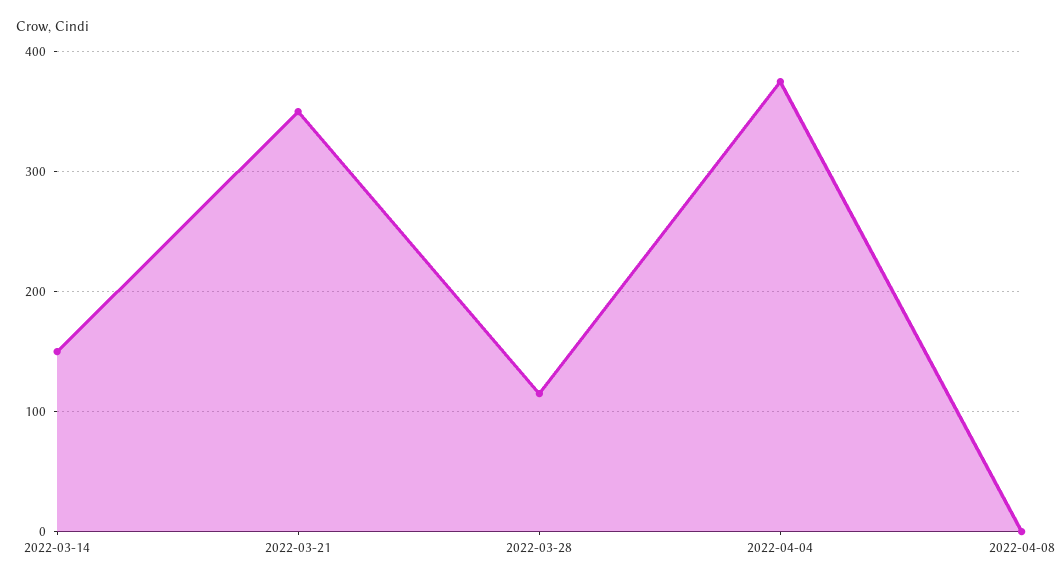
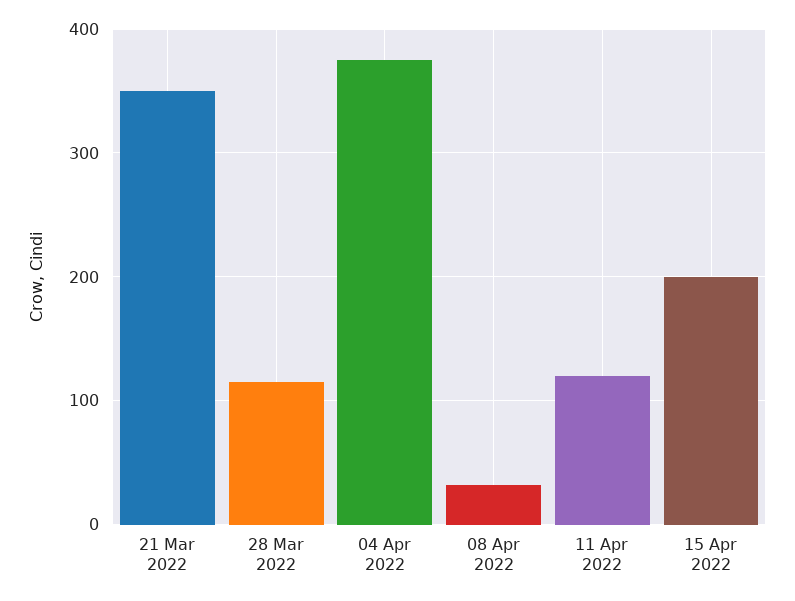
2022-03-14: 150 -> none
2022-04-08: 0 -> 30
11 Apr 2022: none -> 120
15 Apr 2022: none -> 200

